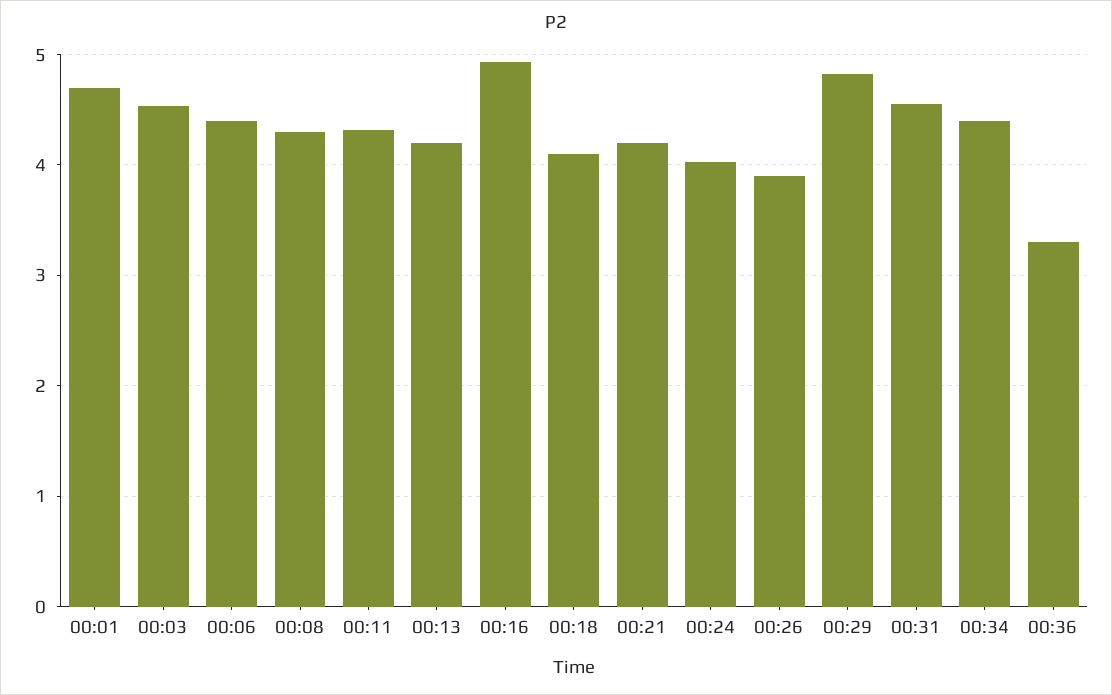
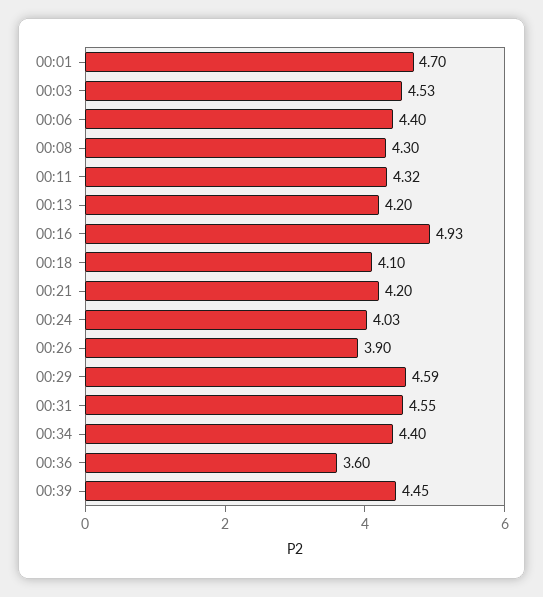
00:29: 4.8 -> 4.59
00:36: 3.3 -> 3.6
00:39: none -> 4.45

